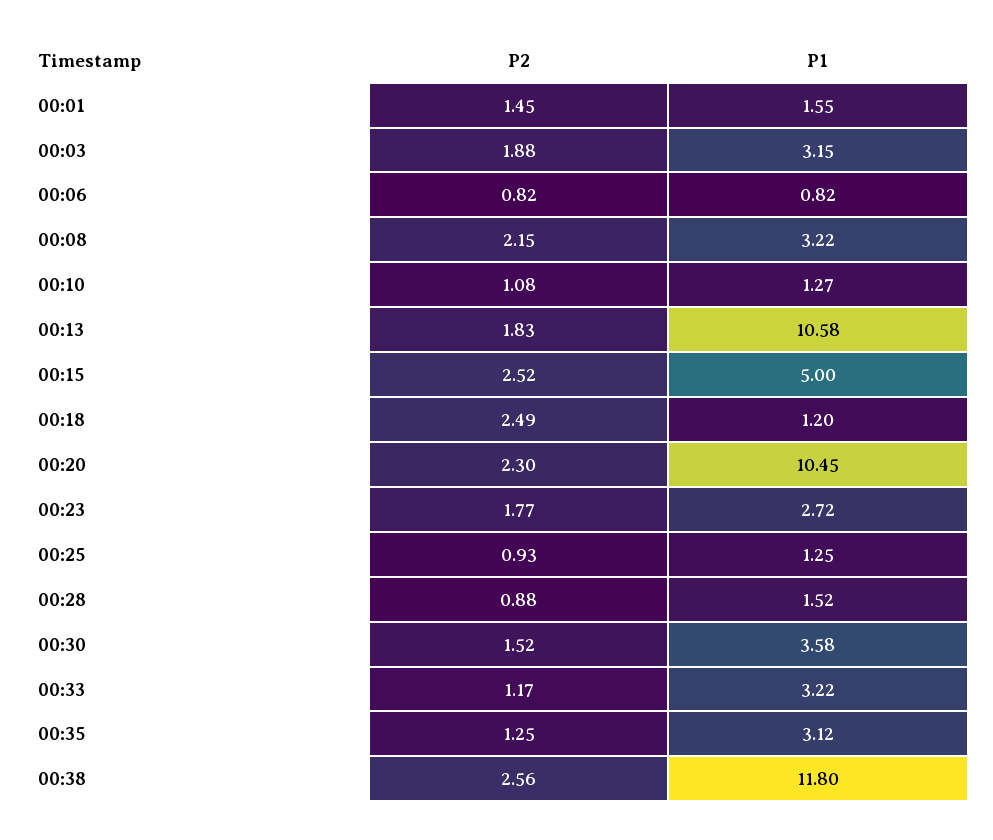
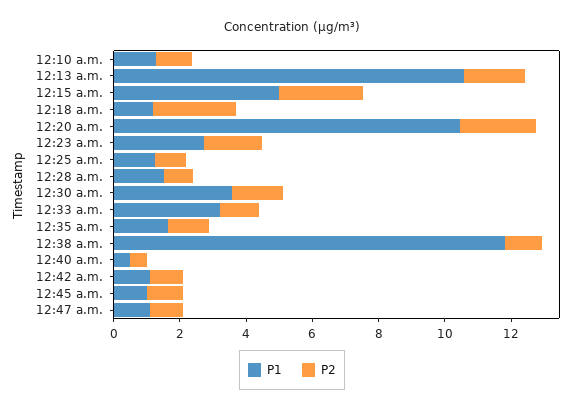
P2, 00:01: 1.45 -> none
P1, 00:01: 1.55 -> none
P2, 00:03: 1.88 -> none
P1, 00:03: 3.15 -> none
P2, 00:06: 0.82 -> none
P1, 00:06: 0.82 -> none
P2, 00:08: 2.15 -> none
P1, 00:08: 3.22 -> none
P1, 00:35: 3.12 -> 1.5
P2, 00:38: 2.56 -> 1
P1, 12:40 a.m.: none -> 0.5
P2, 12:40 a.m.: none -> 0.5
P1, 12:42 a.m.: none -> 1
P2, 12:42 a.m.: none -> 1
P1, 12:45 a.m.: none -> 1
P2, 12:45 a.m.: none -> 1
P1, 12:47 a.m.: none -> 1
P2, 12:47 a.m.: none -> 1

